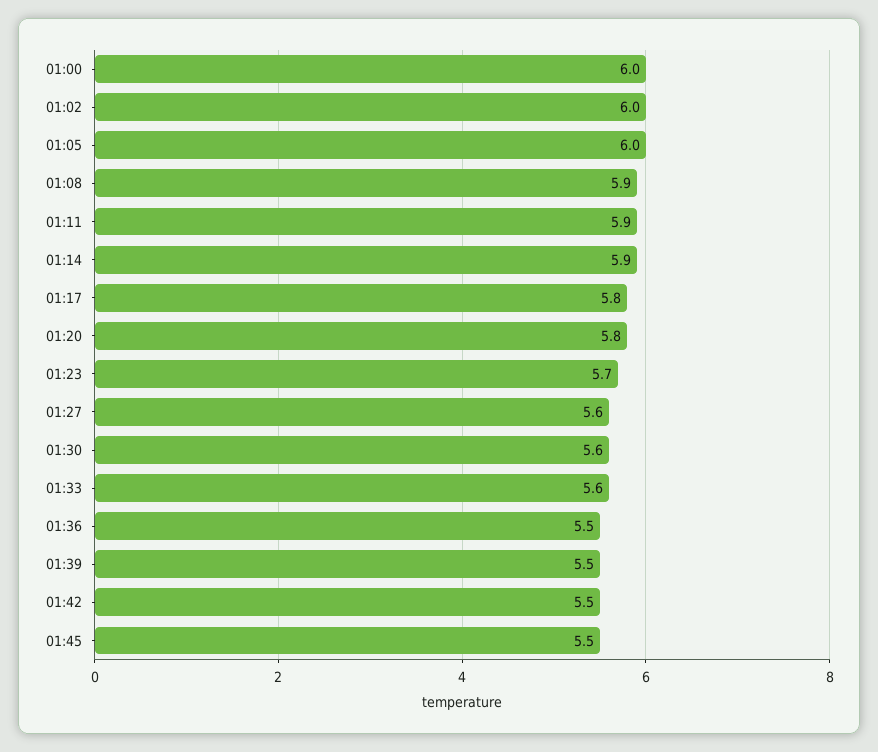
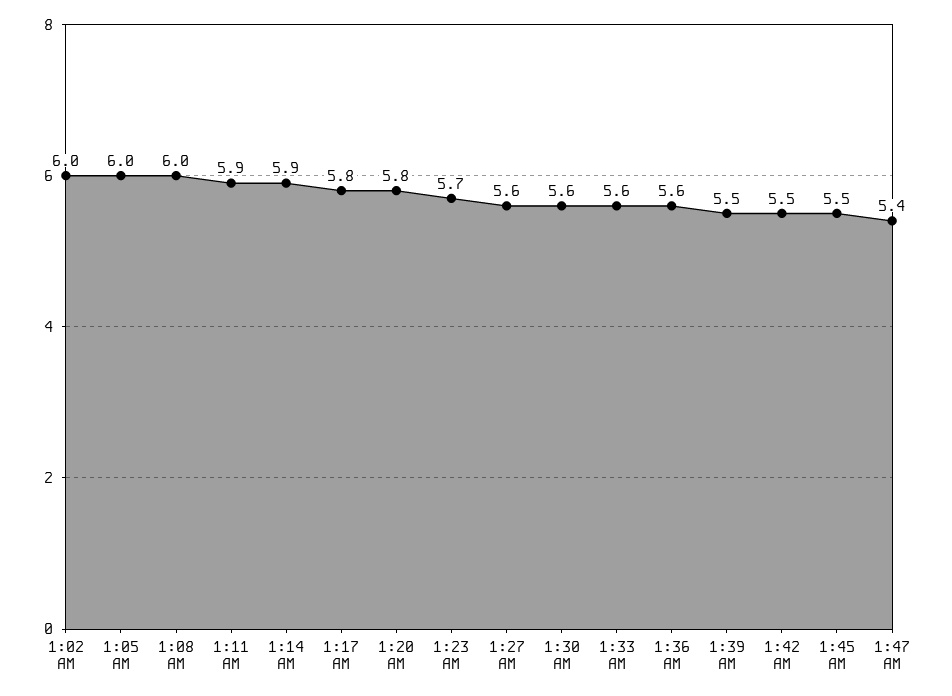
01:00: 6 -> none
01:08: 5.9 -> 6
01:36: 5.5 -> 5.6
1:47 AM: none -> 5.4

